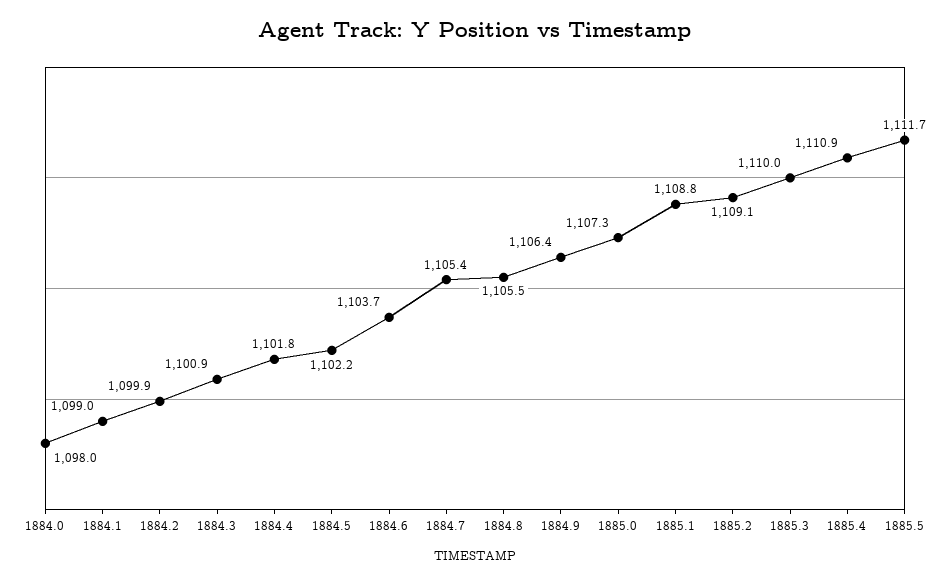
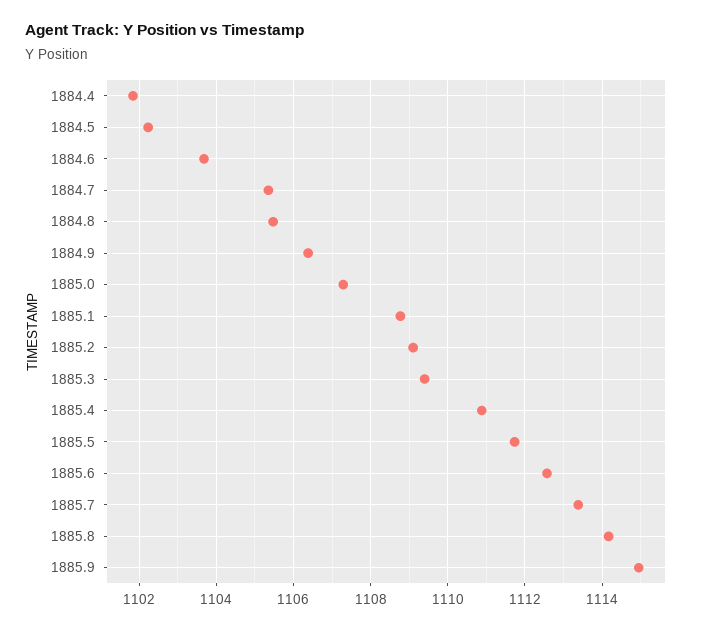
1884.0: 1098 -> none
1884.1: 1099 -> none
1884.2: 1099.9 -> none
1884.3: 1100.9 -> none
1885.3: 1110 -> 1109.4
1885.6: none -> 1112.6
1885.7: none -> 1113.4
1885.8: none -> 1114.2
1885.9: none -> 1115

